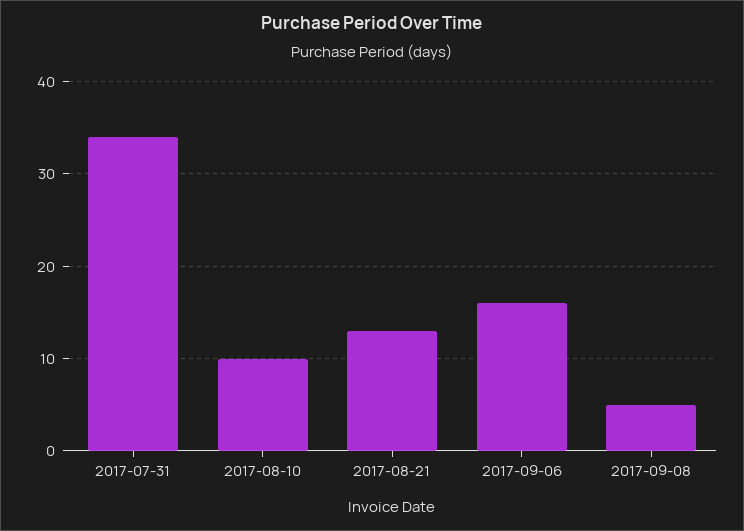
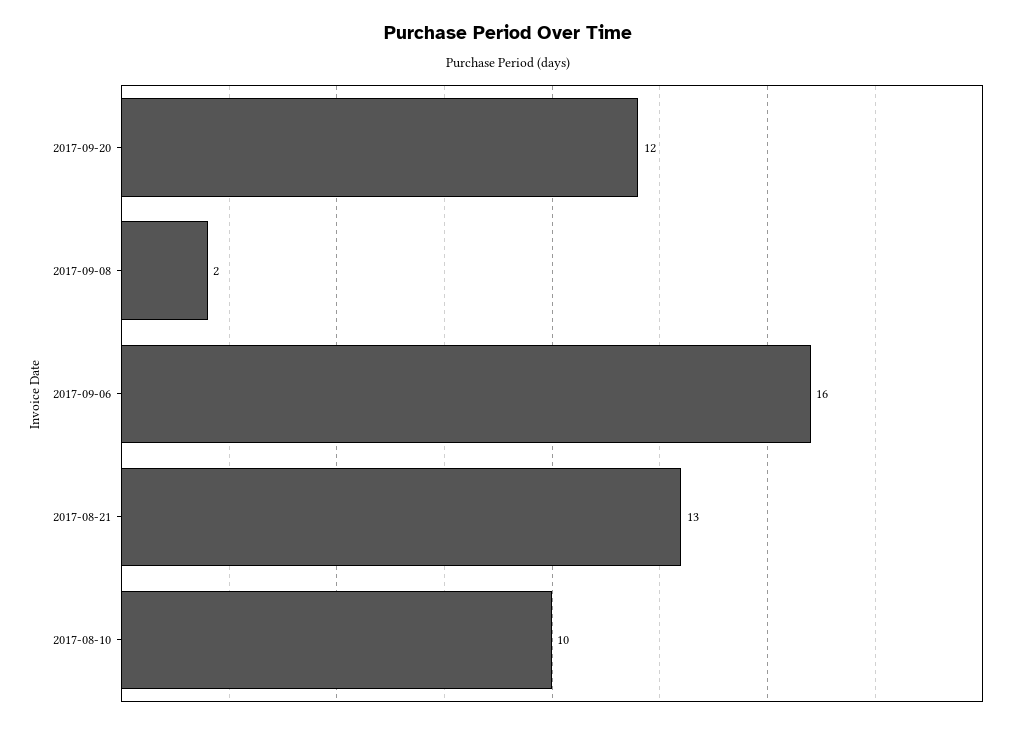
2017-07-31: 34 -> none
2017-09-08: 5 -> 2
2017-09-20: none -> 12

